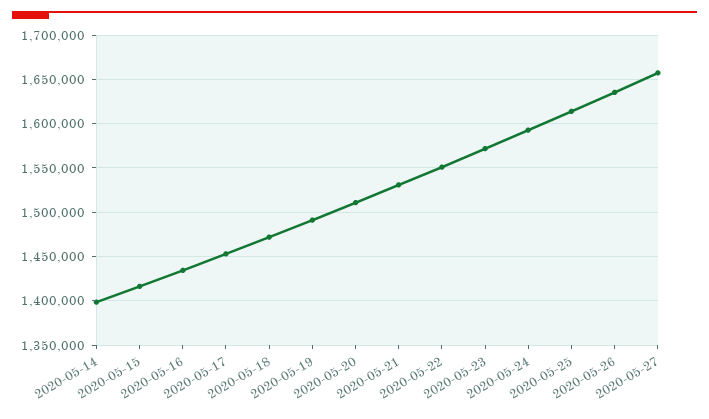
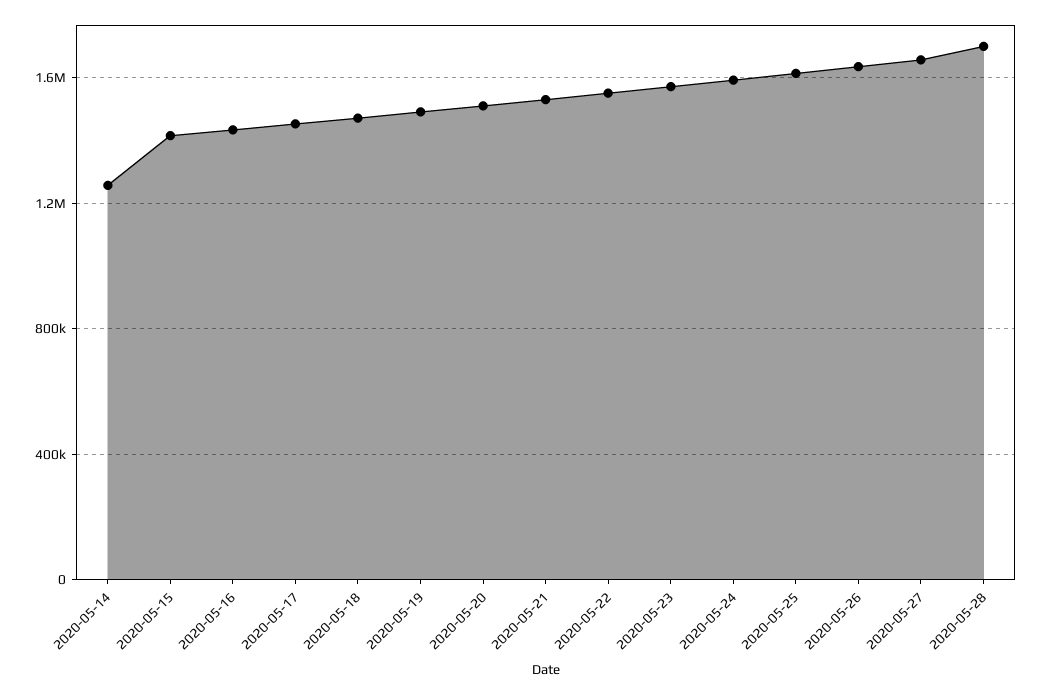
2020-05-14: 1400000 -> 1250000
2020-05-28: none -> 1700000

